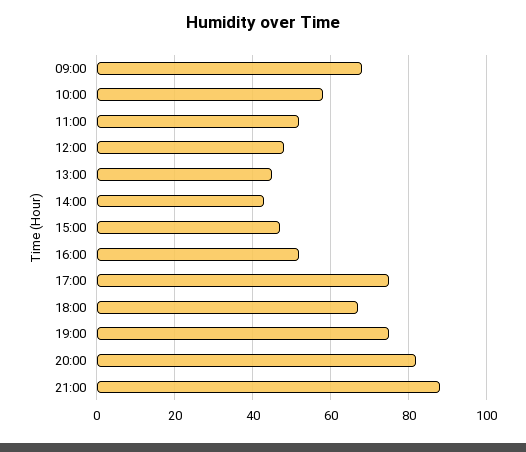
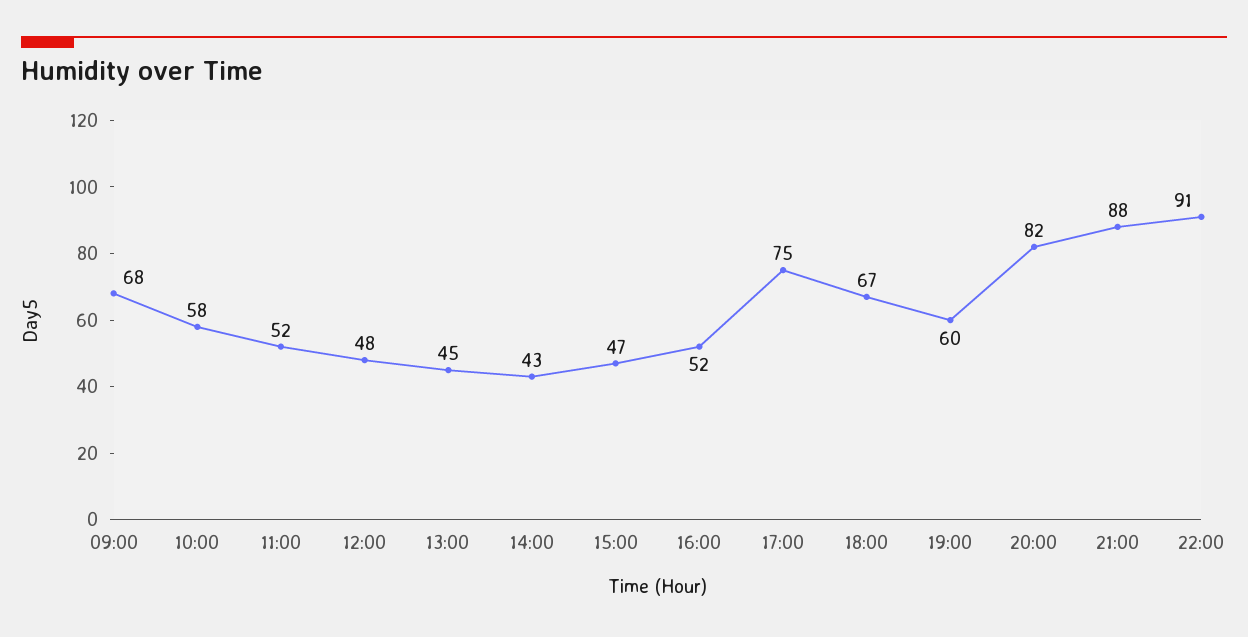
19:00: 75 -> 60
22:00: none -> 91

